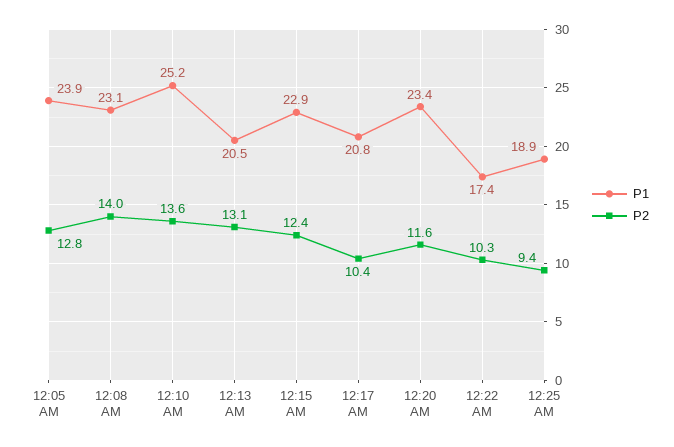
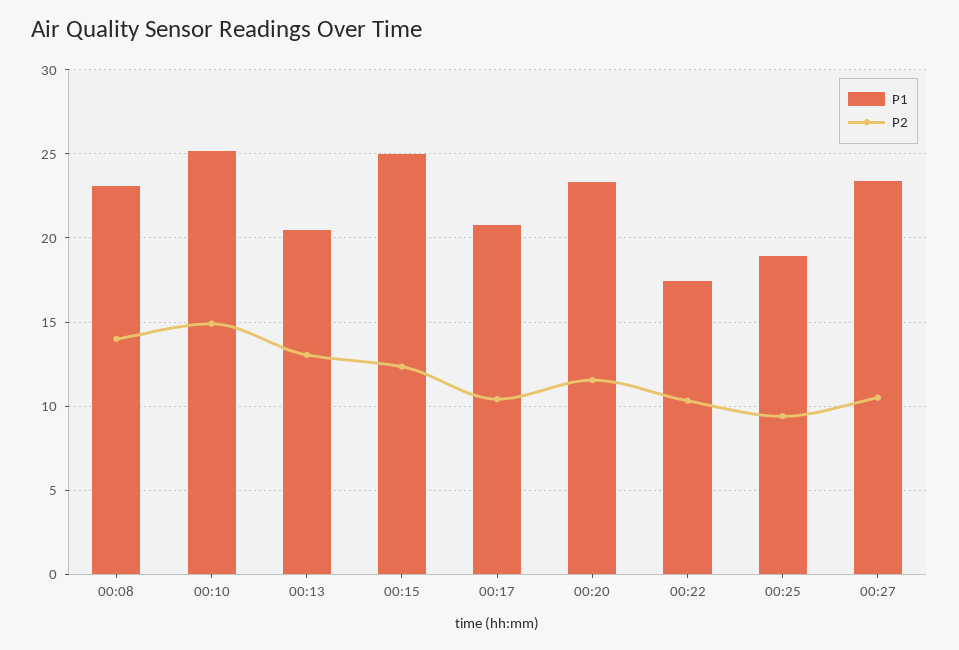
P1, 12:05 AM: 23.9 -> none
P2, 12:05 AM: 12.8 -> none
P2, 12:10 AM: 13.6 -> 15
P1, 12:15 AM: 22.9 -> 25
P1, 00:27: none -> 23.5
P2, 00:27: none -> 10.5

